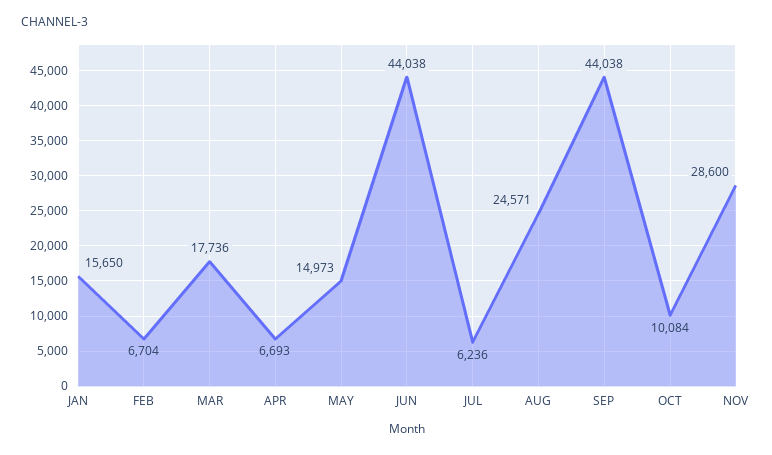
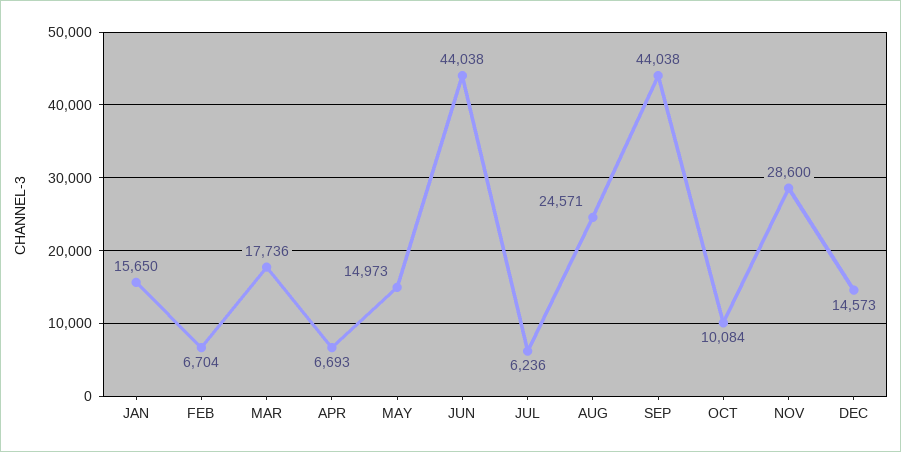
DEC: none -> 14573

